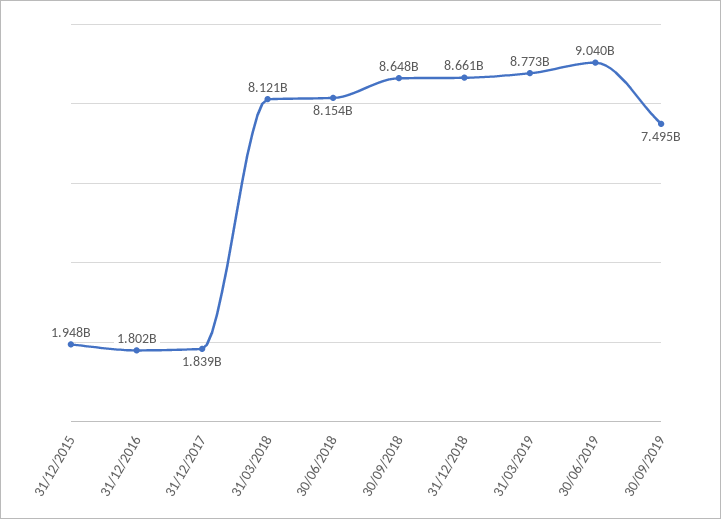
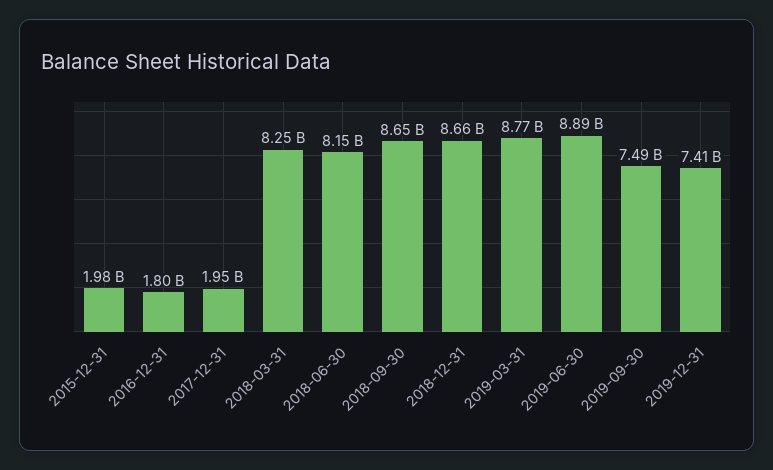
31/12/2015: 1948000000 -> 1980000000
31/12/2017: 1839000000 -> 1950000000
31/03/2018: 8121000000 -> 8250000000
30/06/2019: 9040000000 -> 8890000000
2019-12-31: none -> 7410000000

